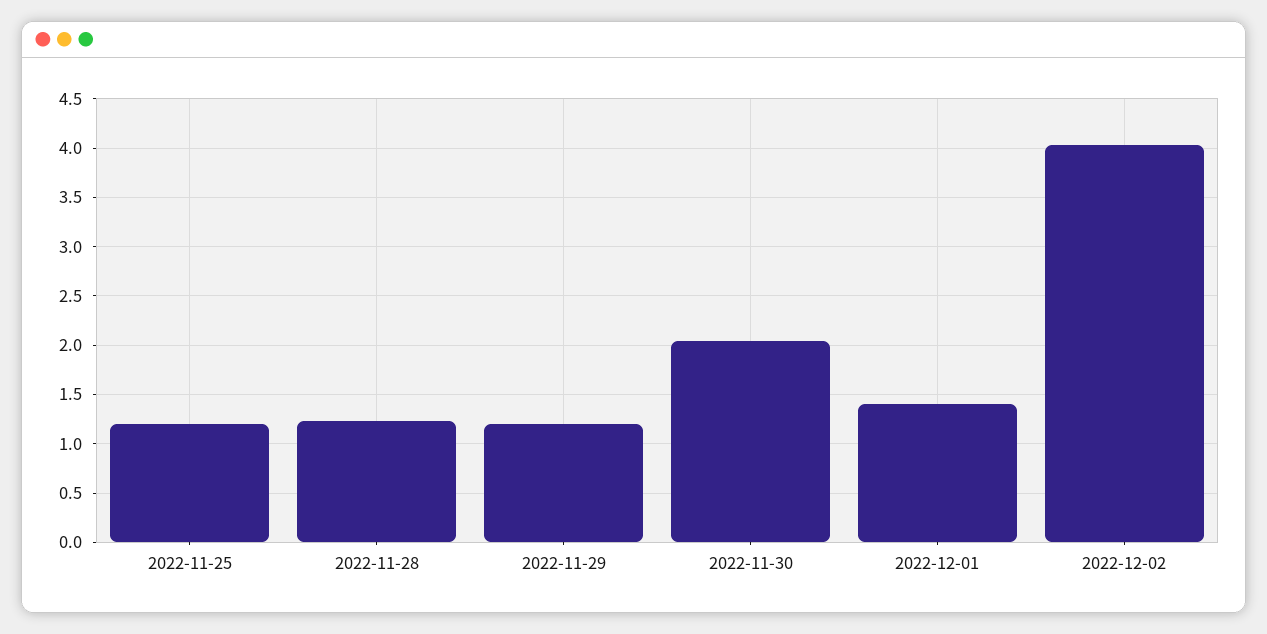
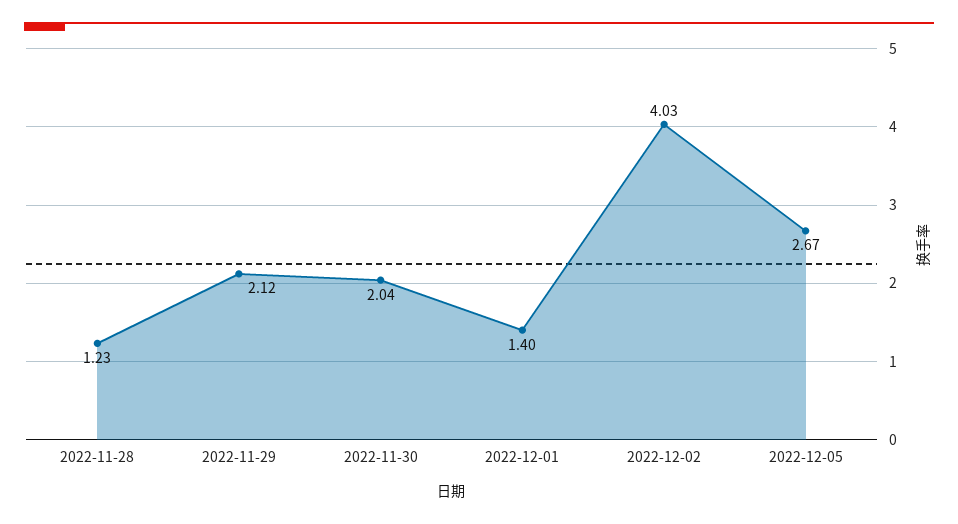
2022-11-25: 1.2 -> none
2022-11-29: 1.2 -> 2.12
2022-12-05: none -> 2.67

